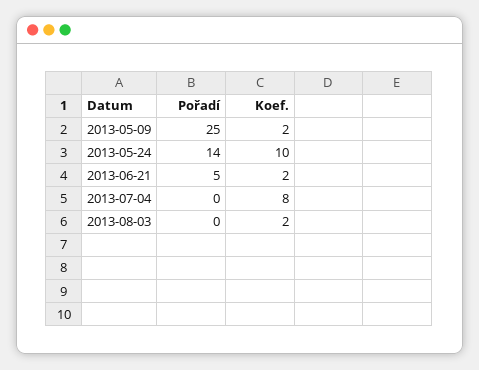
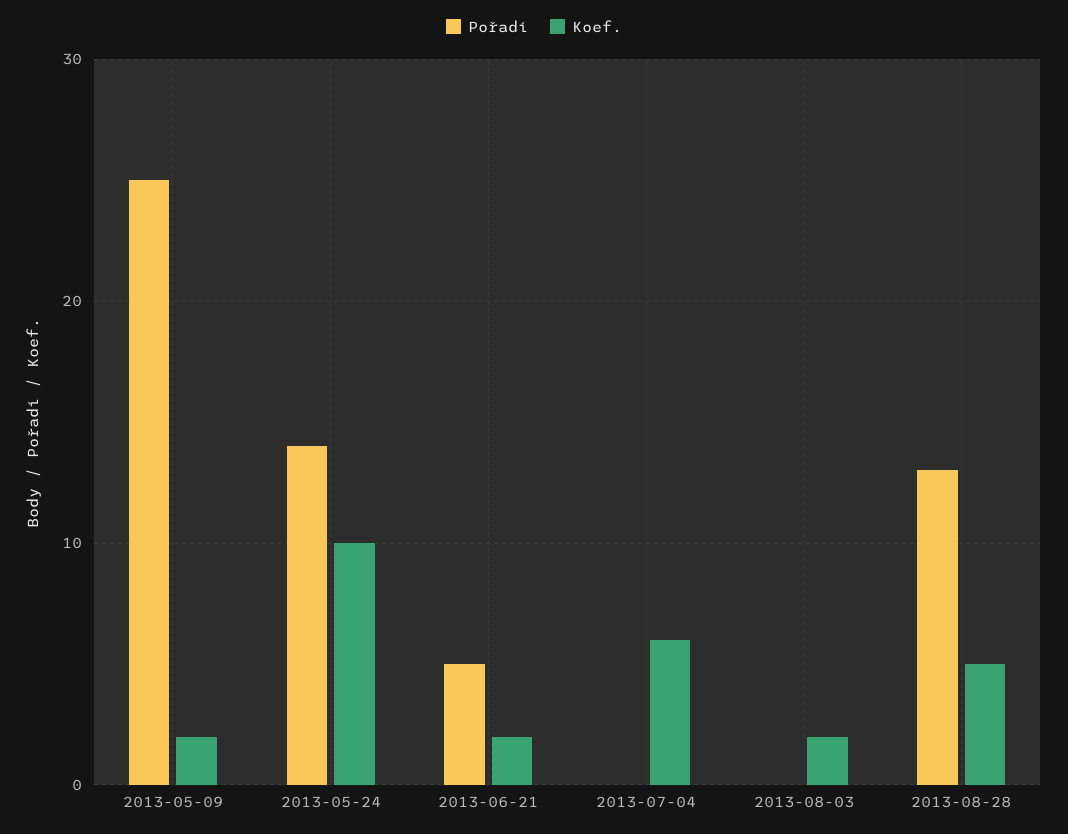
Koef., 2013-07-04: 8 -> 6
Pořadí, 2013-08-28: none -> 13
Koef., 2013-08-28: none -> 5

